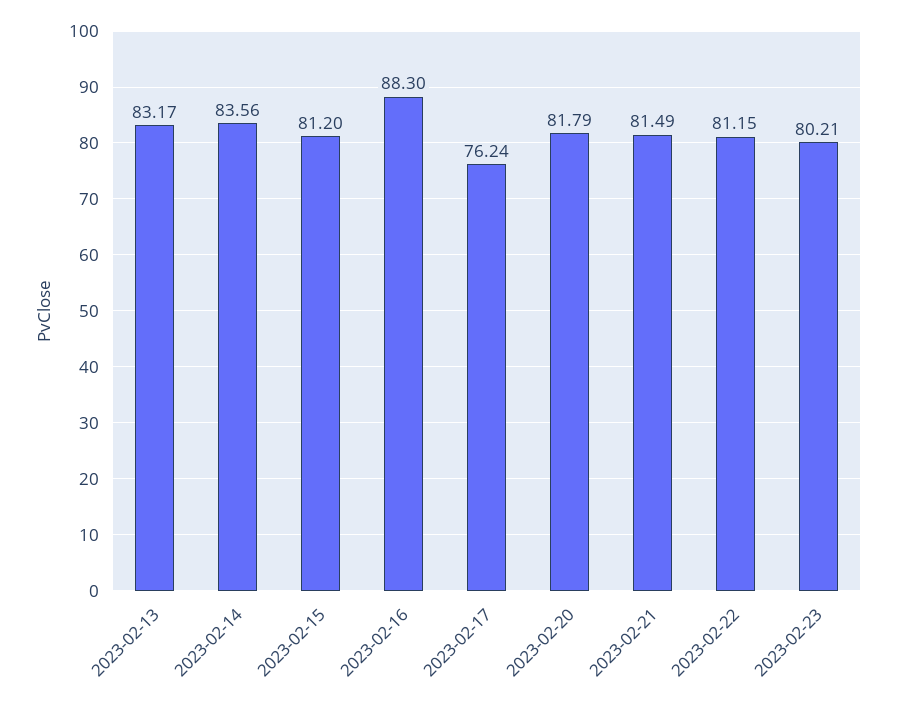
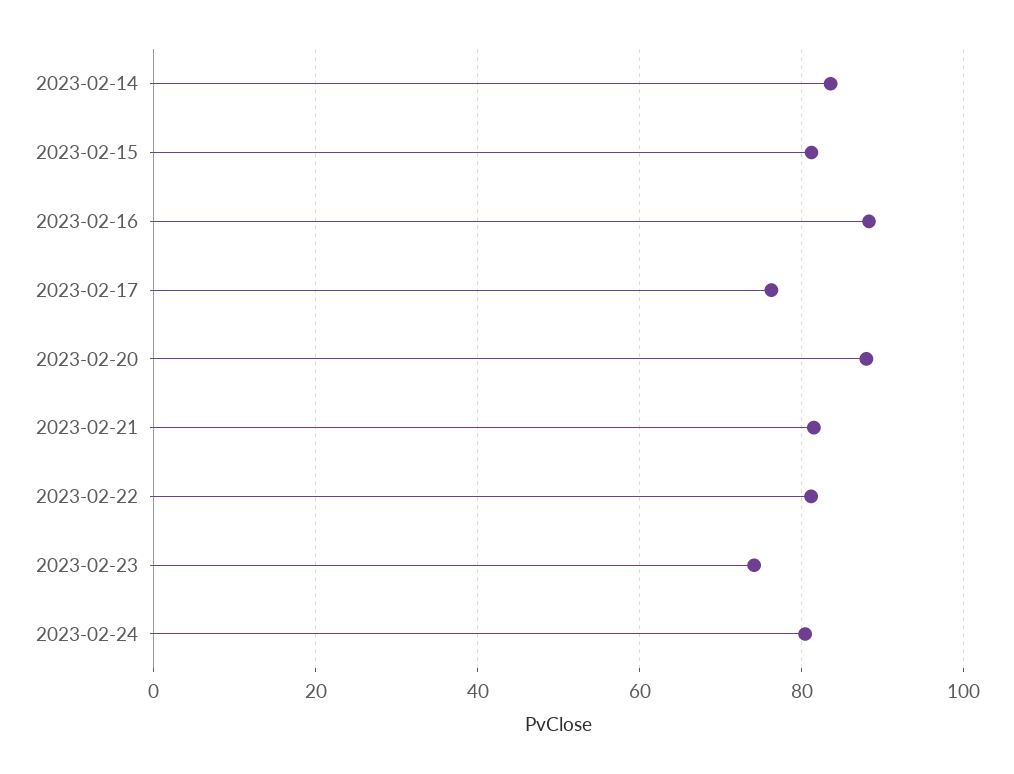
2023-02-13: 83.17 -> none
2023-02-20: 81.79 -> 88
2023-02-23: 80.21 -> 74
2023-02-24: none -> 80

